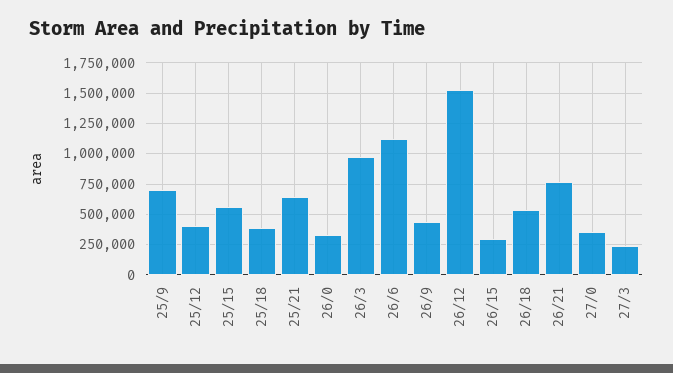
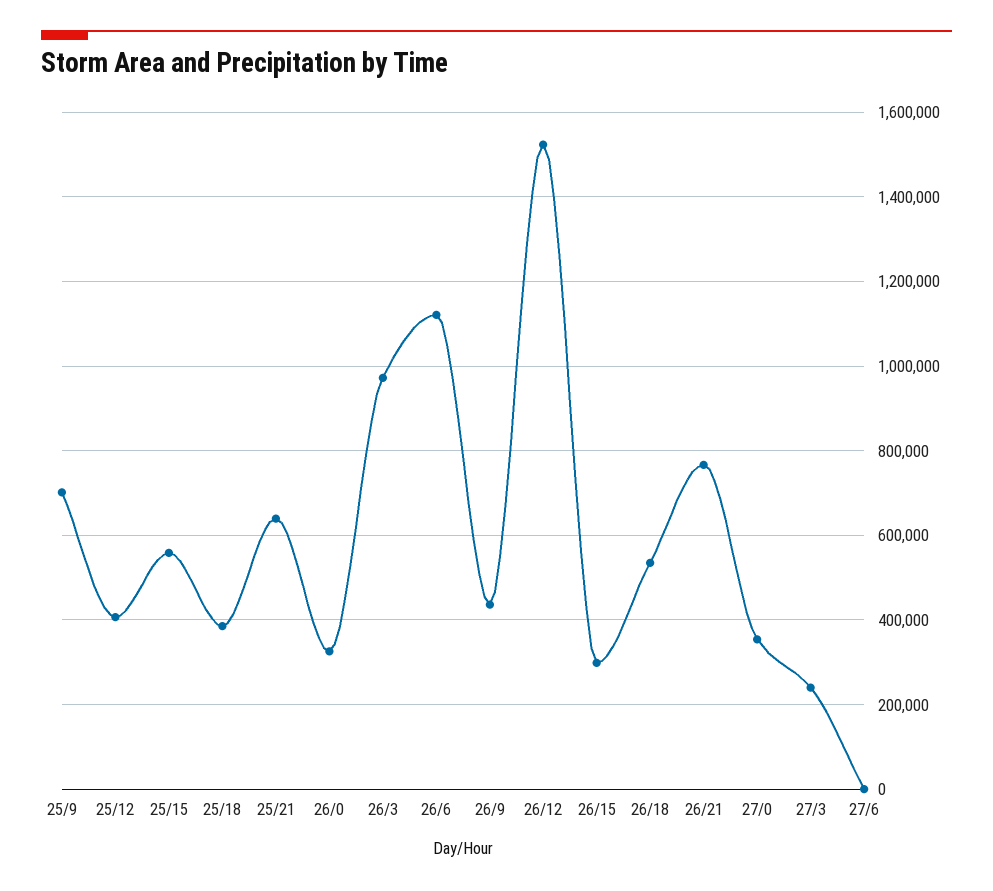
27/6: none -> 0

